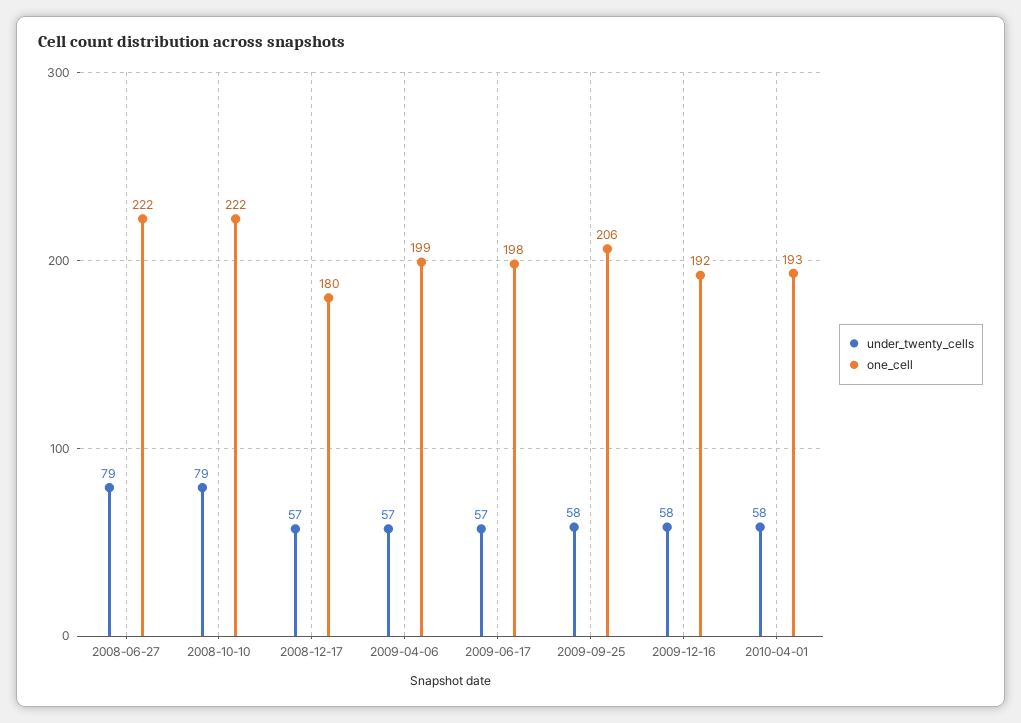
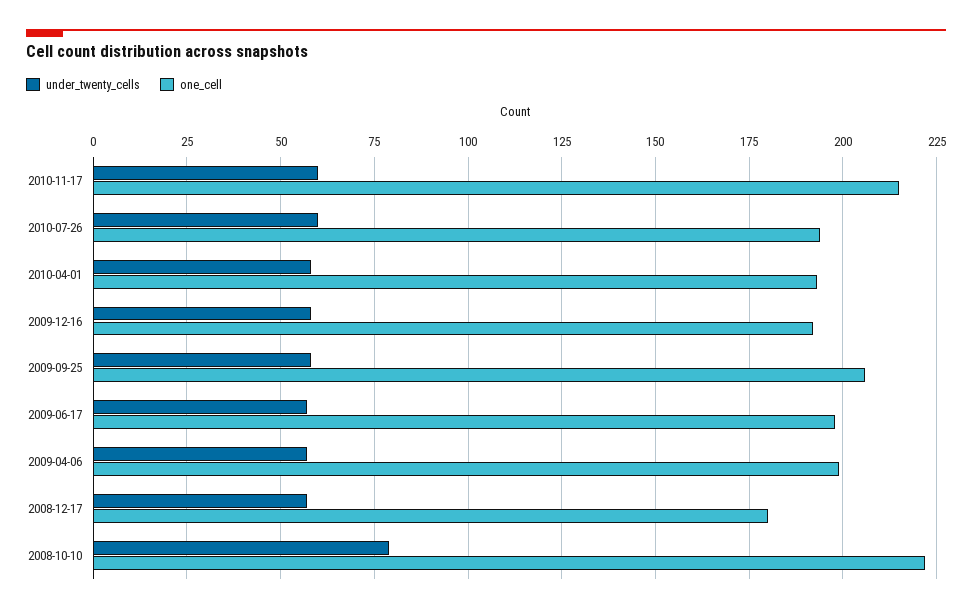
under_twenty_cells, 2008-06-27: 79 -> none
one_cell, 2008-06-27: 222 -> none
under_twenty_cells, 2010-11-17: none -> 60
one_cell, 2010-11-17: none -> 215
under_twenty_cells, 2010-07-26: none -> 60
one_cell, 2010-07-26: none -> 195

